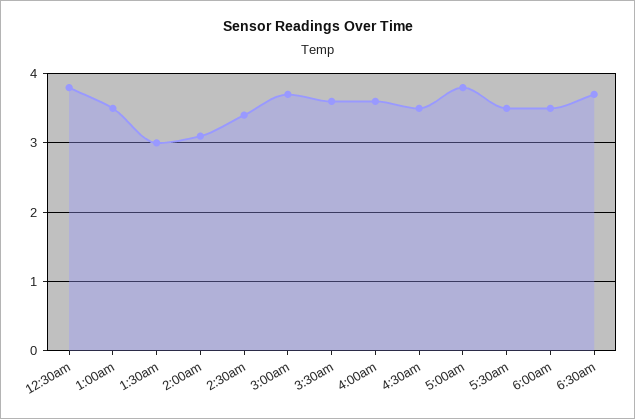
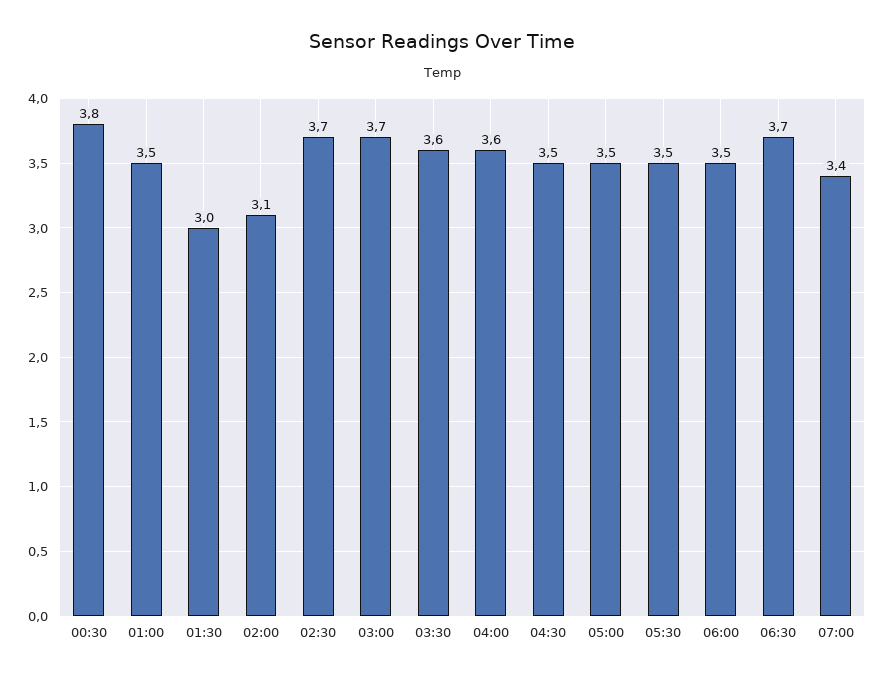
2:30am: 3.4 -> 3.7
5:00am: 3.8 -> 3.5
07:00: none -> 3.4

